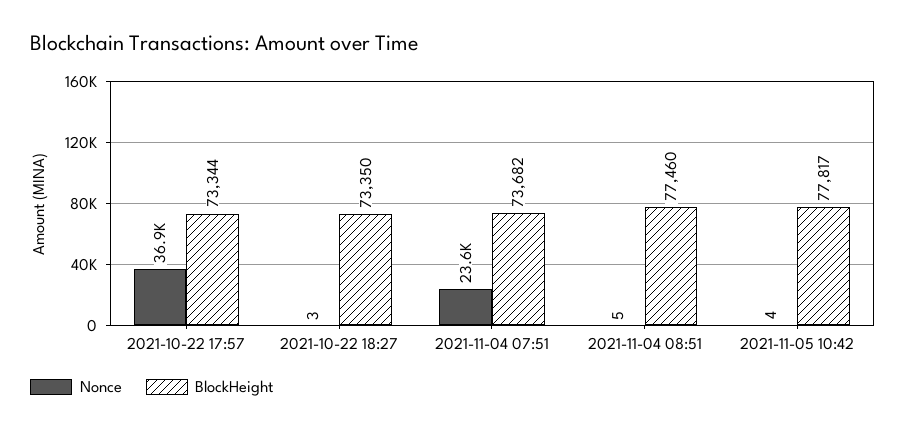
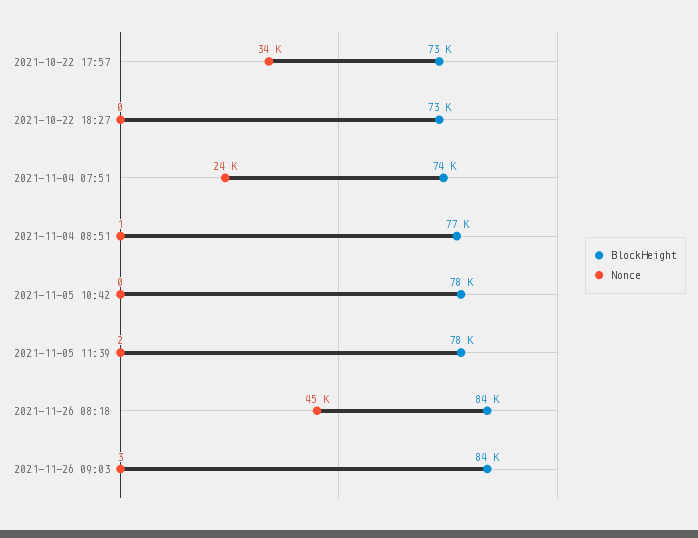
Nonce, 2021-10-22 17:57: 36900 -> 34000
Nonce, 2021-10-22 18:27: 3 -> 0
Nonce, 2021-11-04 08:51: 5 -> 1
Nonce, 2021-11-05 10:42: 4 -> 0
BlockHeight, 2021-11-05 11:39: none -> 78000
Nonce, 2021-11-05 11:39: none -> 2
BlockHeight, 2021-11-26 08:18: none -> 84000
Nonce, 2021-11-26 08:18: none -> 45000
BlockHeight, 2021-11-26 09:03: none -> 84000
Nonce, 2021-11-26 09:03: none -> 3

